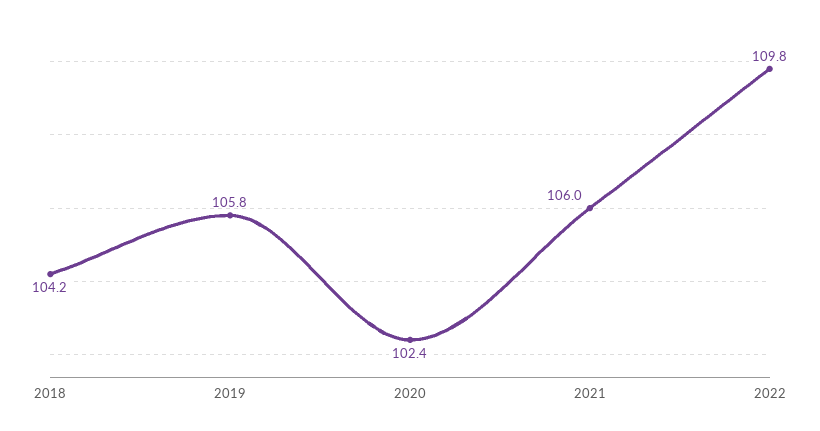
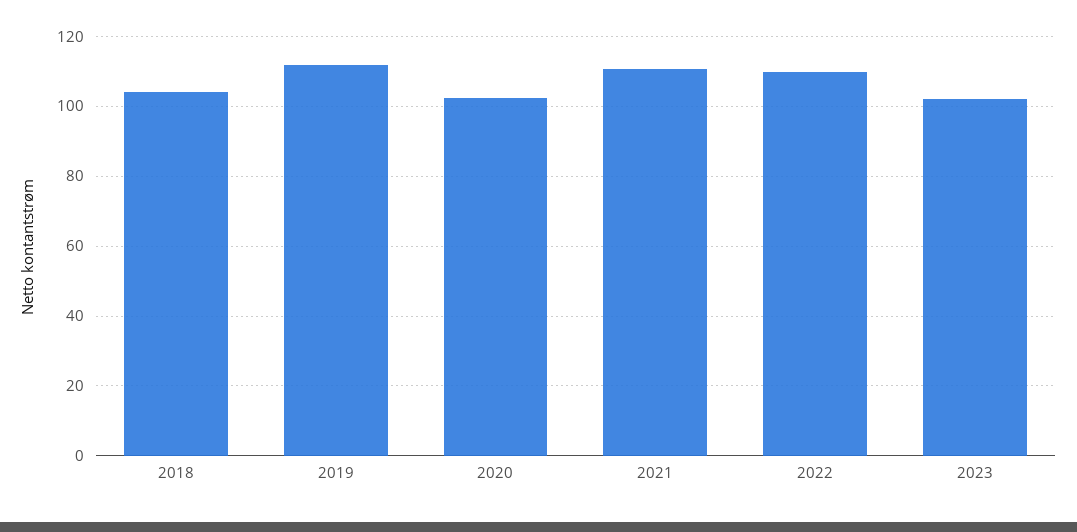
2019: 105.8 -> 112
2021: 106 -> 110
2023: none -> 102

